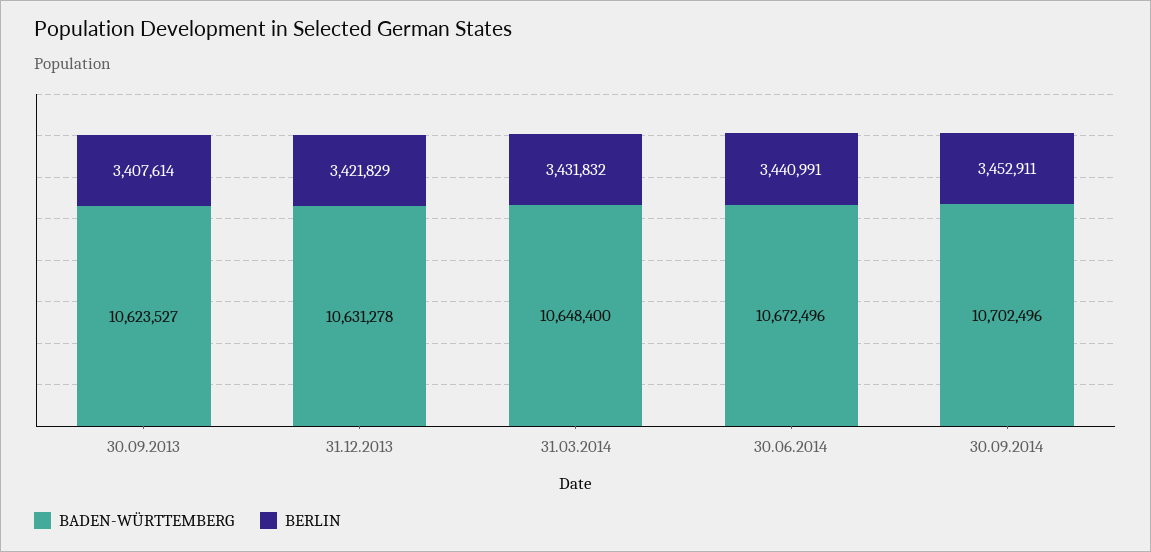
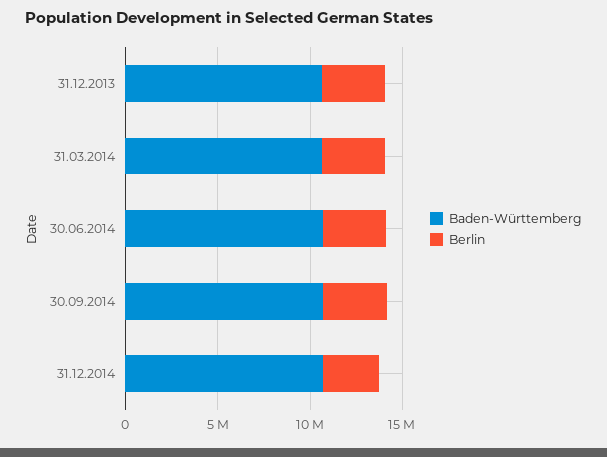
BADEN-WÜRTTEMBERG, 30.09.2013: 10623527 -> none
BERLIN, 30.09.2013: 3407614 -> none
BADEN-WÜRTTEMBERG, 31.12.2014: none -> 11000000
BERLIN, 31.12.2014: none -> 3000000

